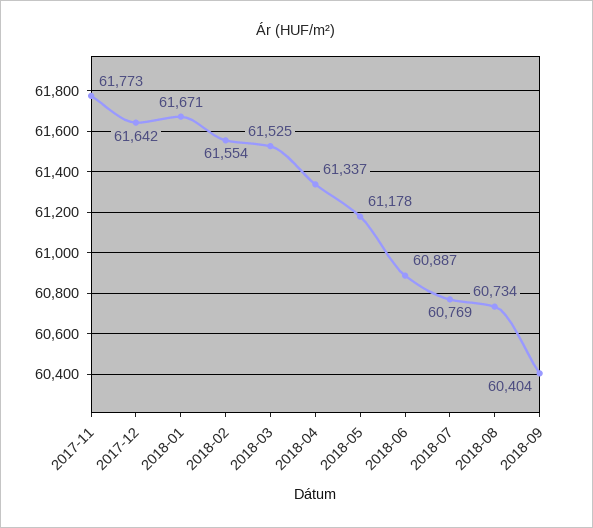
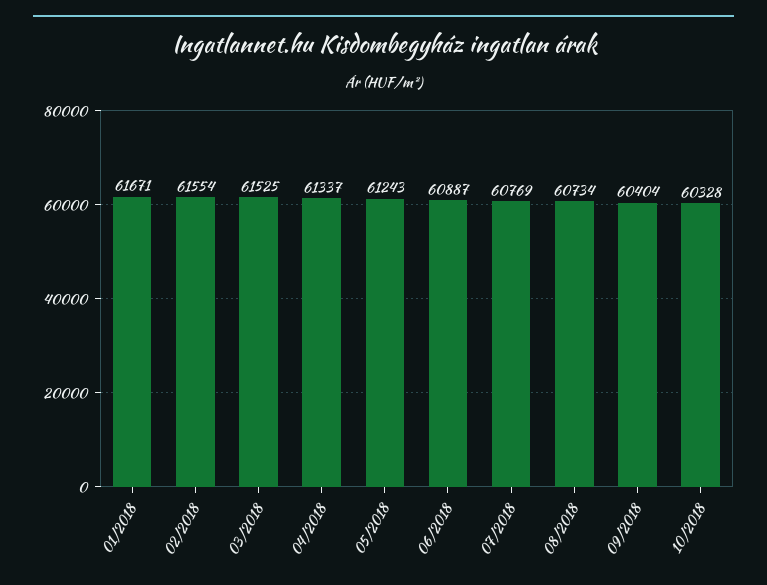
2017-11: 61773 -> none
2017-12: 61642 -> none
2018-05: 61178 -> 61243
10/2018: none -> 60328

